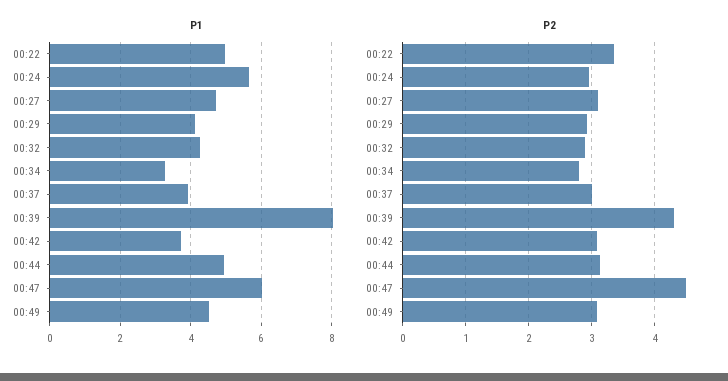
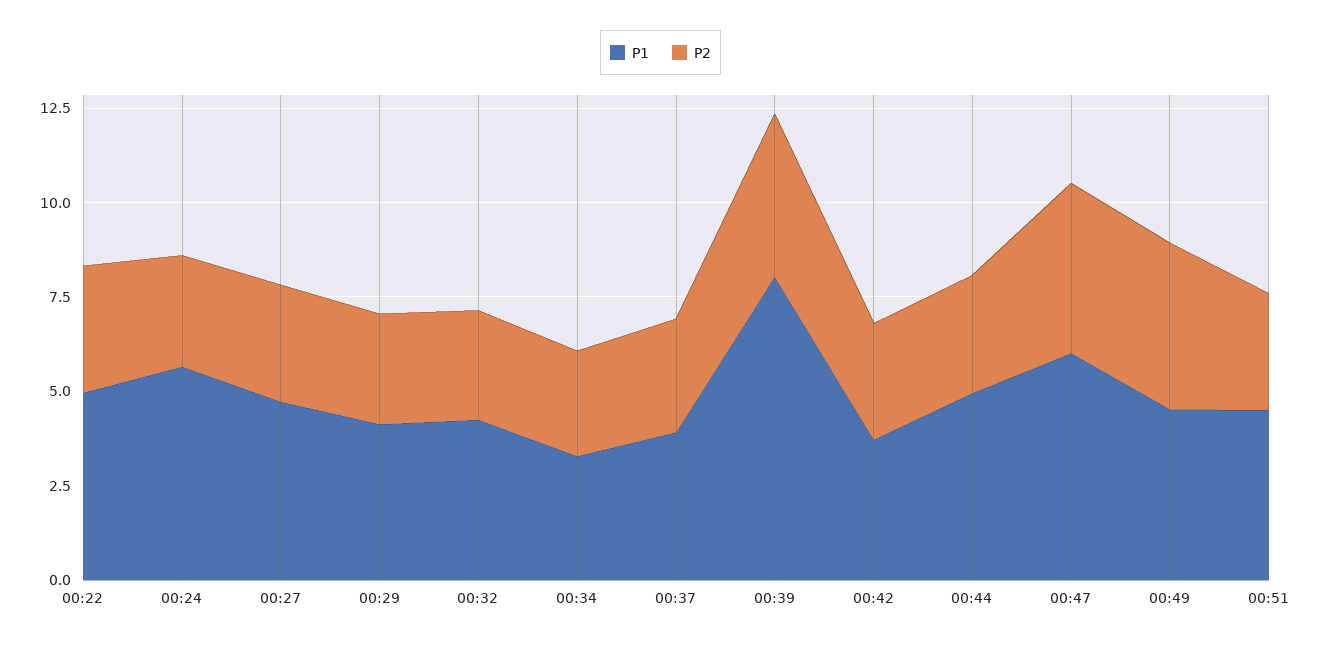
P2, 00:49: 3.1 -> 4.5
P1, 00:51: none -> 4.5
P2, 00:51: none -> 3

